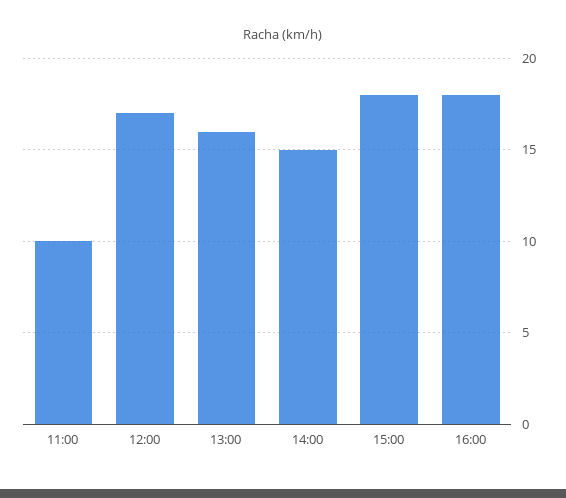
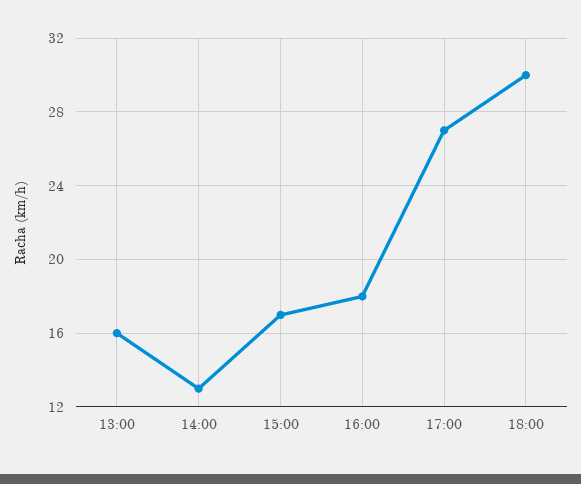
11:00: 10 -> none
12:00: 17 -> none
14:00: 15 -> 13
15:00: 18 -> 17
17:00: none -> 27
18:00: none -> 30

